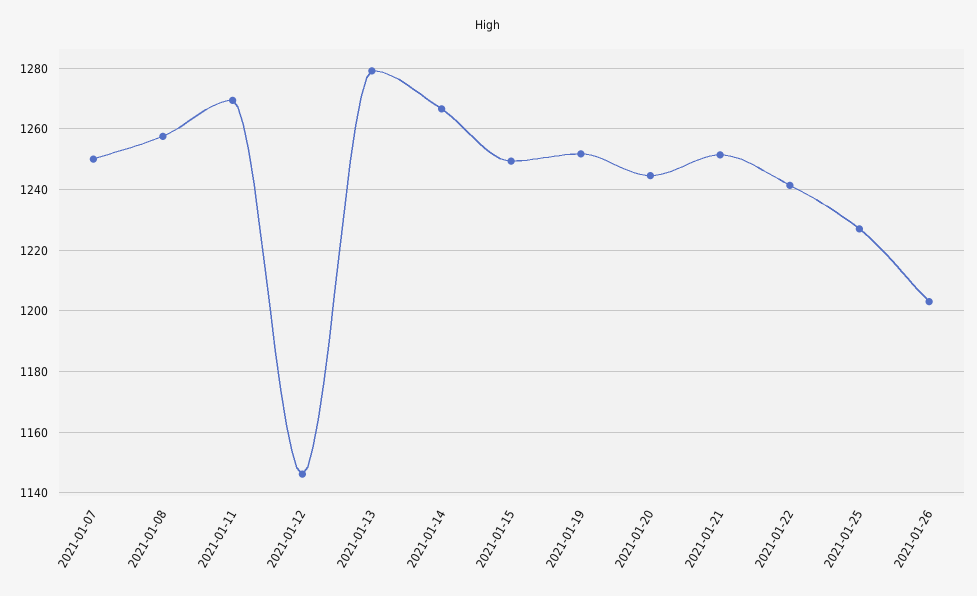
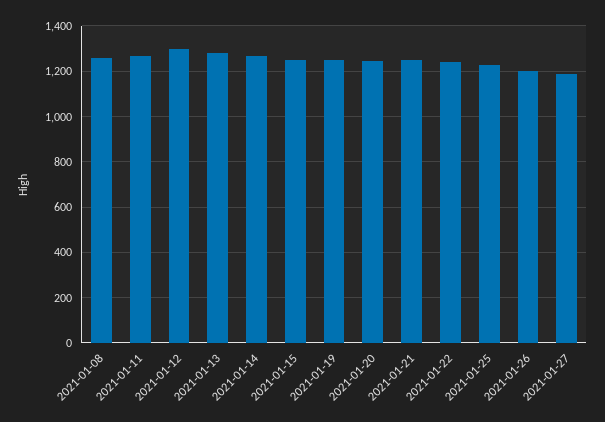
2021-01-07: 1250 -> none
2021-01-12: 1146 -> 1300
2021-01-27: none -> 1200

